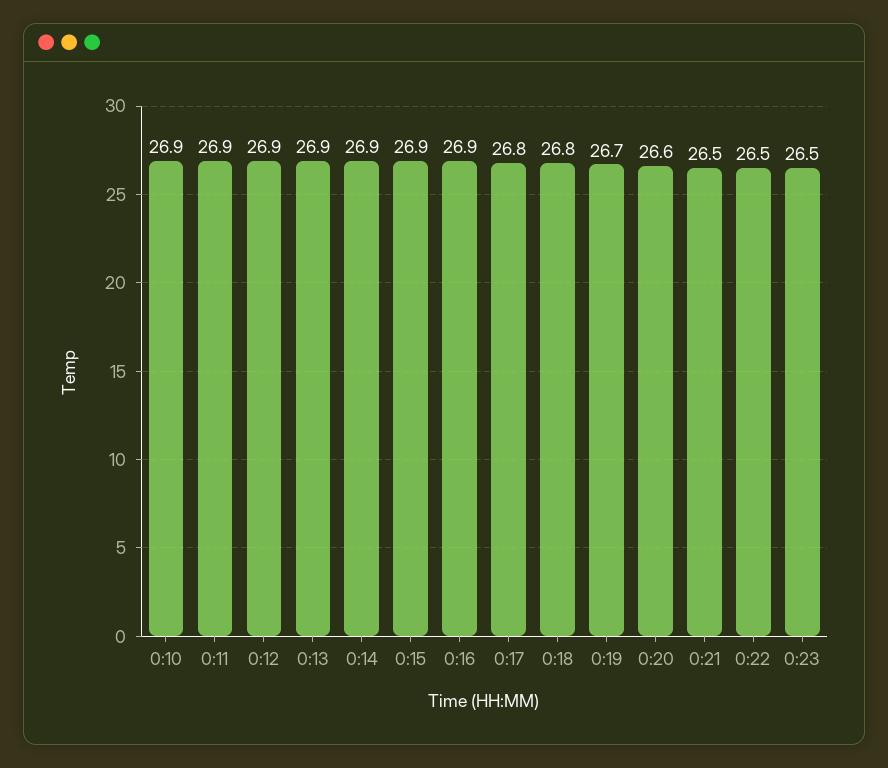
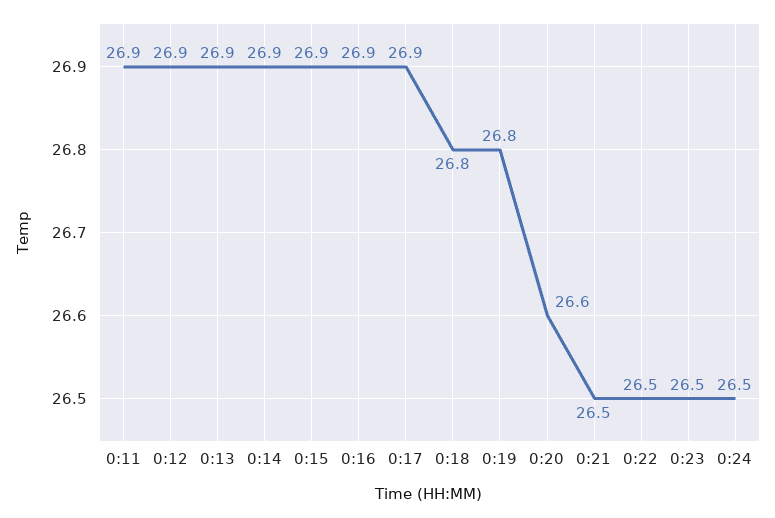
0:10: 26.9 -> none
0:17: 26.8 -> 26.9
0:19: 26.7 -> 26.8
0:24: none -> 26.5

